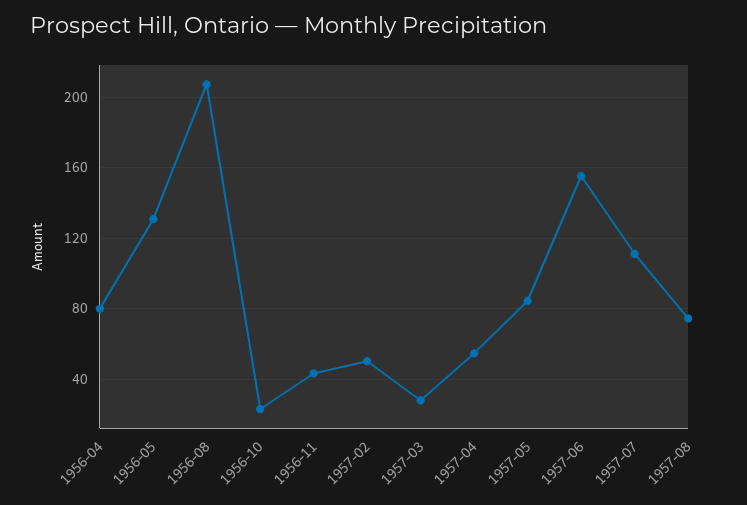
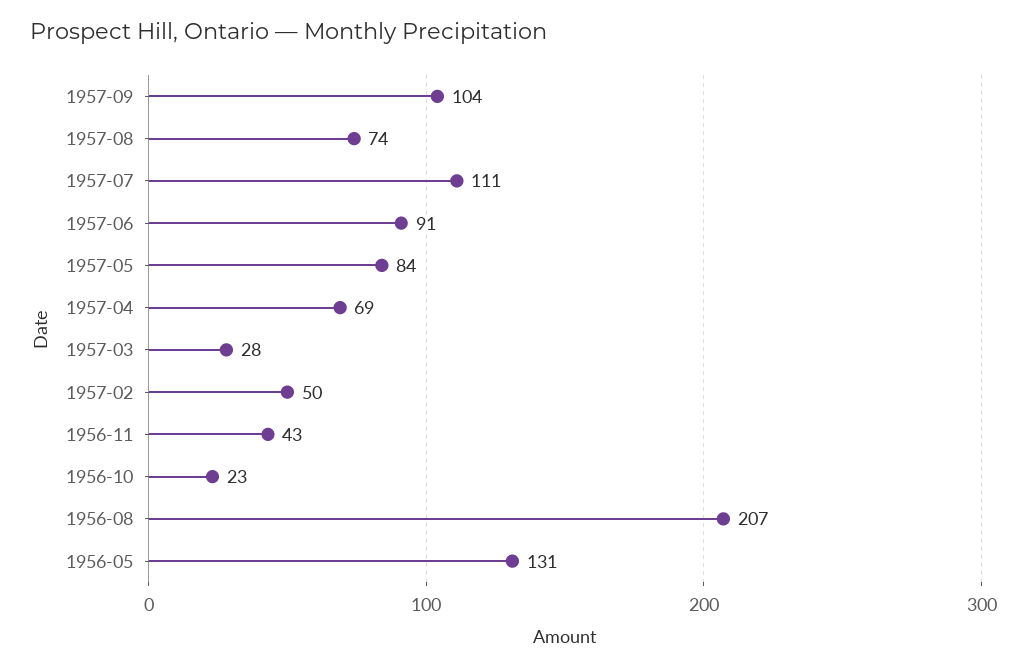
1956-04: 80 -> none
1957-04: 55 -> 69
1957-06: 155 -> 91
1957-09: none -> 104

